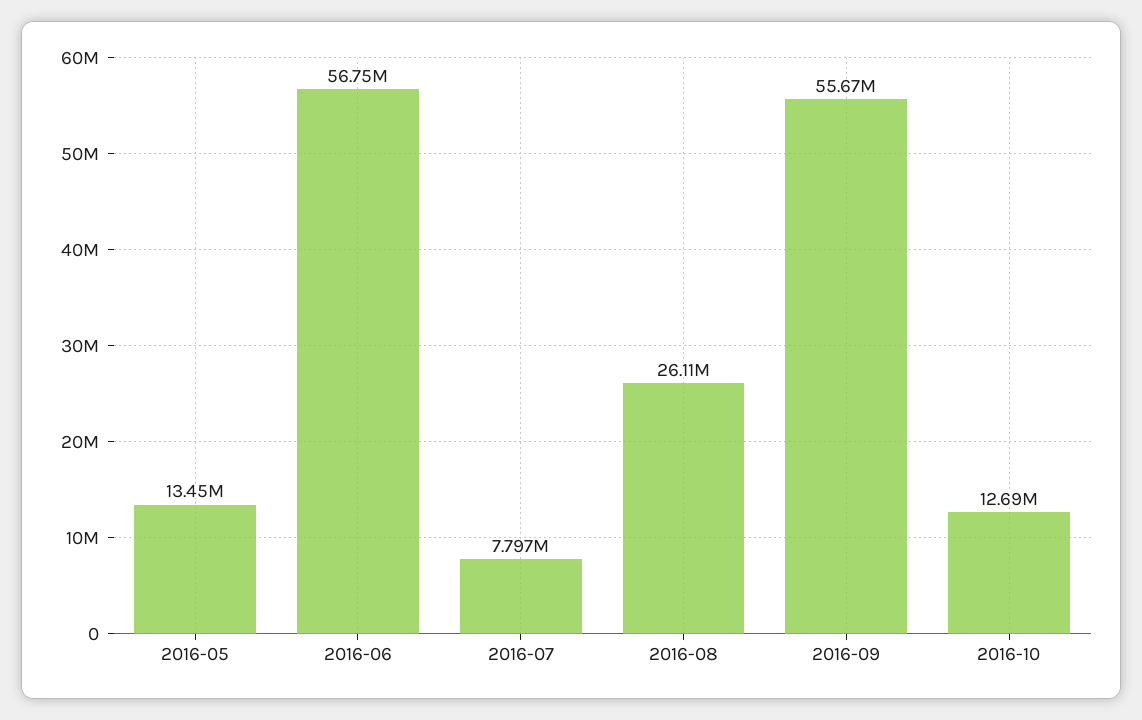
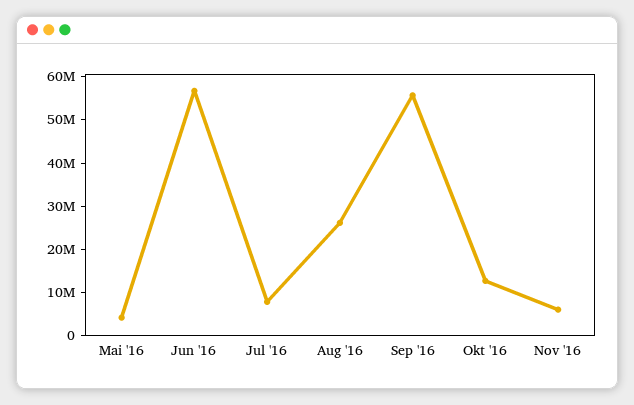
2016-05: 13450000 -> 4000000
Nov '16: none -> 6000000

